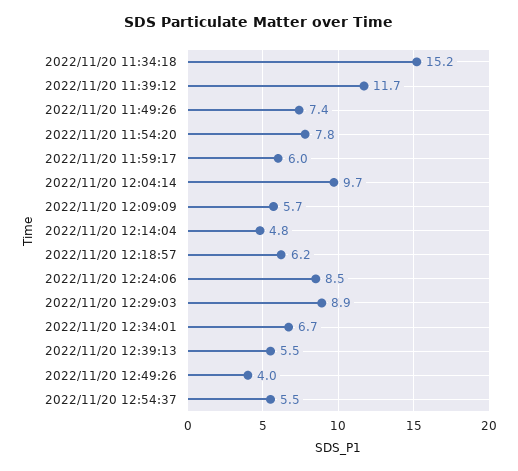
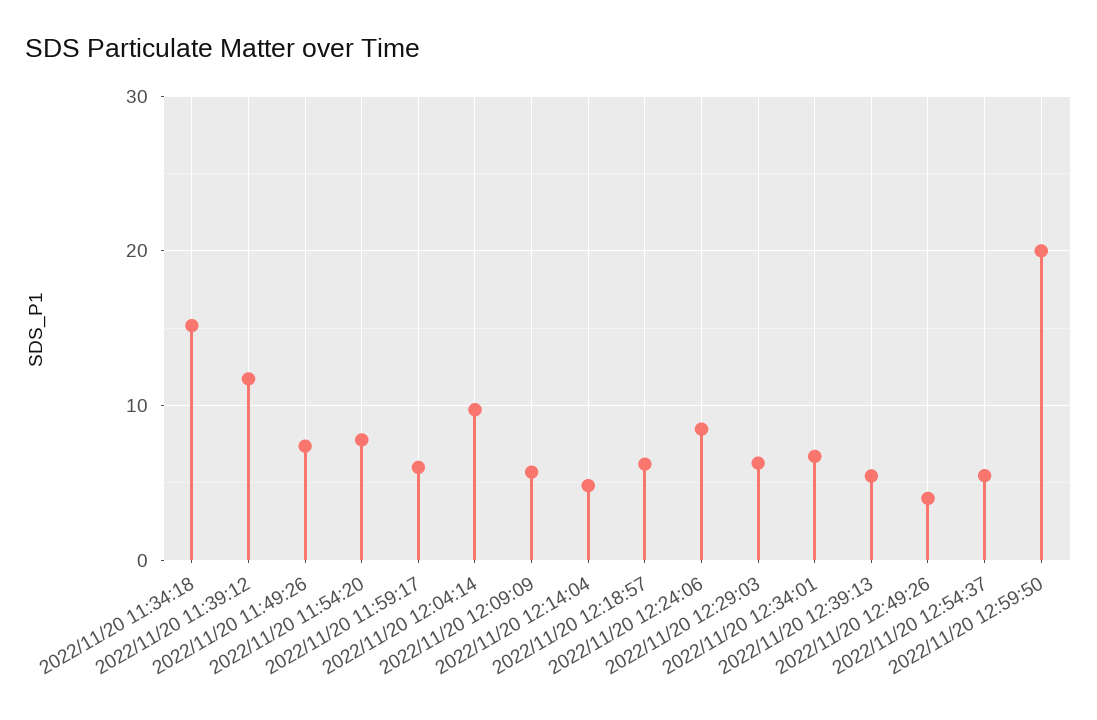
2022/11/20 12:29:03: 8.9 -> 6
2022/11/20 12:59:50: none -> 20

